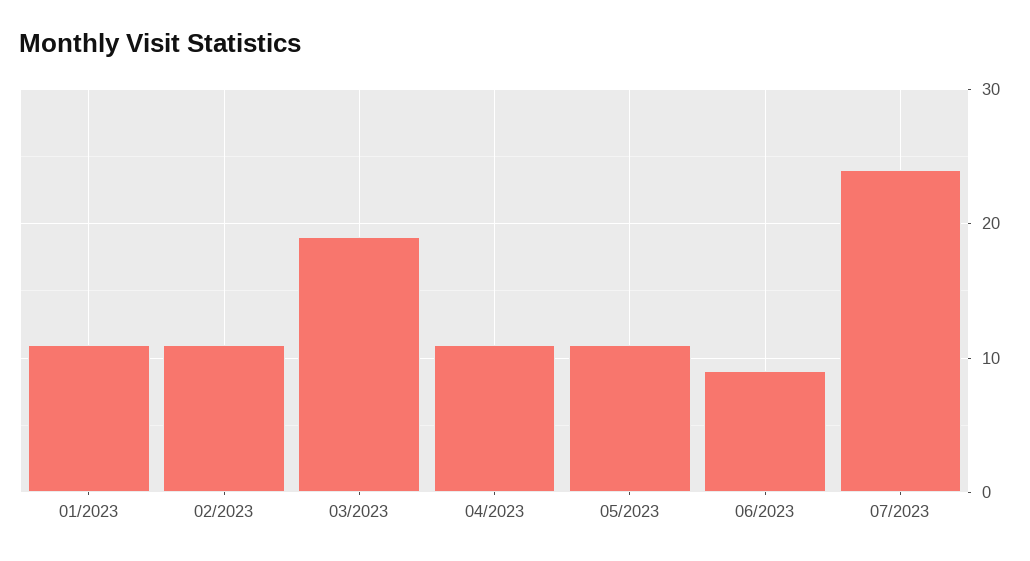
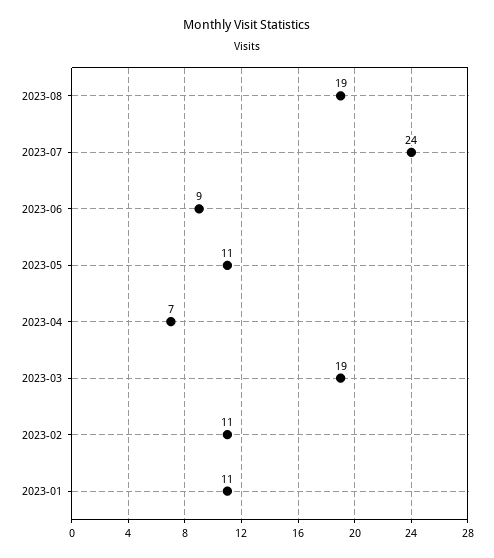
04/2023: 11 -> 7
2023-08: none -> 19

